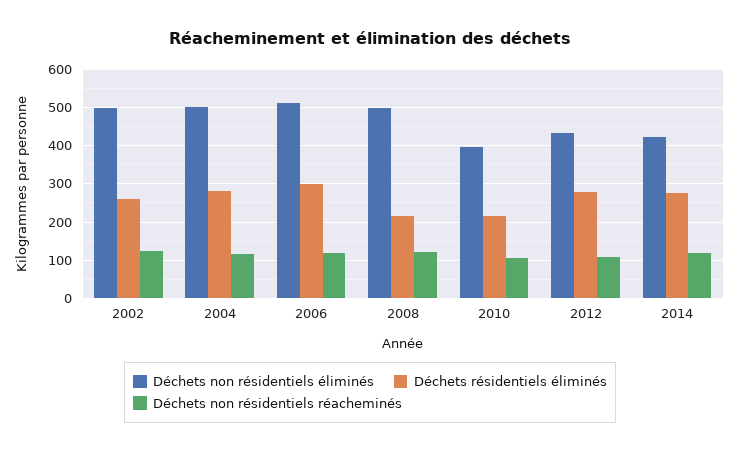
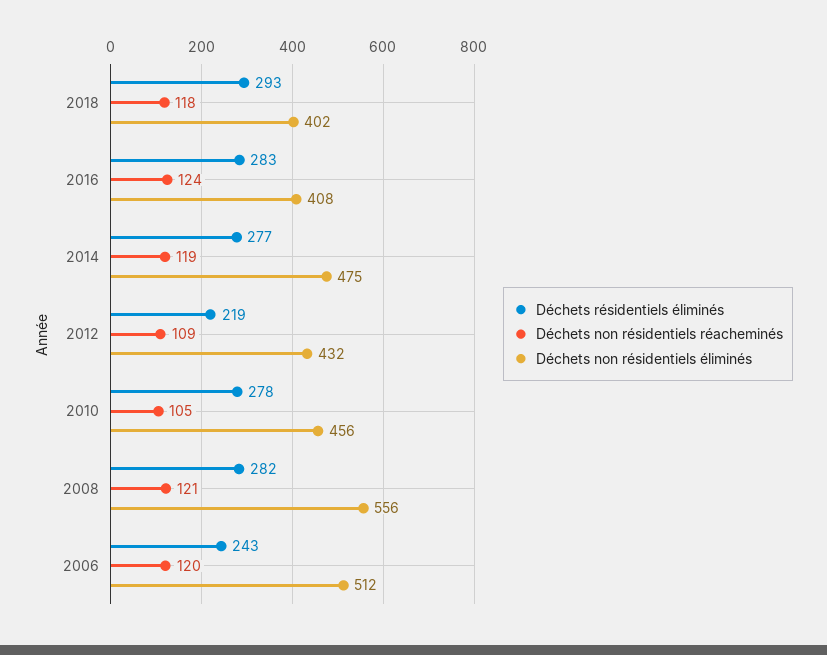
Déchets non résidentiels éliminés, 2002: 500 -> none
Déchets résidentiels éliminés, 2002: 260 -> none
Déchets non résidentiels réacheminés, 2002: 120 -> none
Déchets non résidentiels éliminés, 2004: 500 -> none
Déchets résidentiels éliminés, 2004: 280 -> none
Déchets non résidentiels réacheminés, 2004: 120 -> none
Déchets résidentiels éliminés, 2006: 300 -> 243
Déchets non résidentiels éliminés, 2008: 500 -> 556
Déchets résidentiels éliminés, 2008: 220 -> 282
Déchets non résidentiels éliminés, 2010: 400 -> 456
Déchets résidentiels éliminés, 2010: 220 -> 278
Déchets résidentiels éliminés, 2012: 280 -> 219
Déchets non résidentiels éliminés, 2014: 420 -> 475
Déchets résidentiels éliminés, 2018: none -> 293
Déchets non résidentiels réacheminés, 2018: none -> 118
Déchets non résidentiels éliminés, 2018: none -> 402
Déchets résidentiels éliminés, 2016: none -> 283
Déchets non résidentiels réacheminés, 2016: none -> 124
Déchets non résidentiels éliminés, 2016: none -> 408

